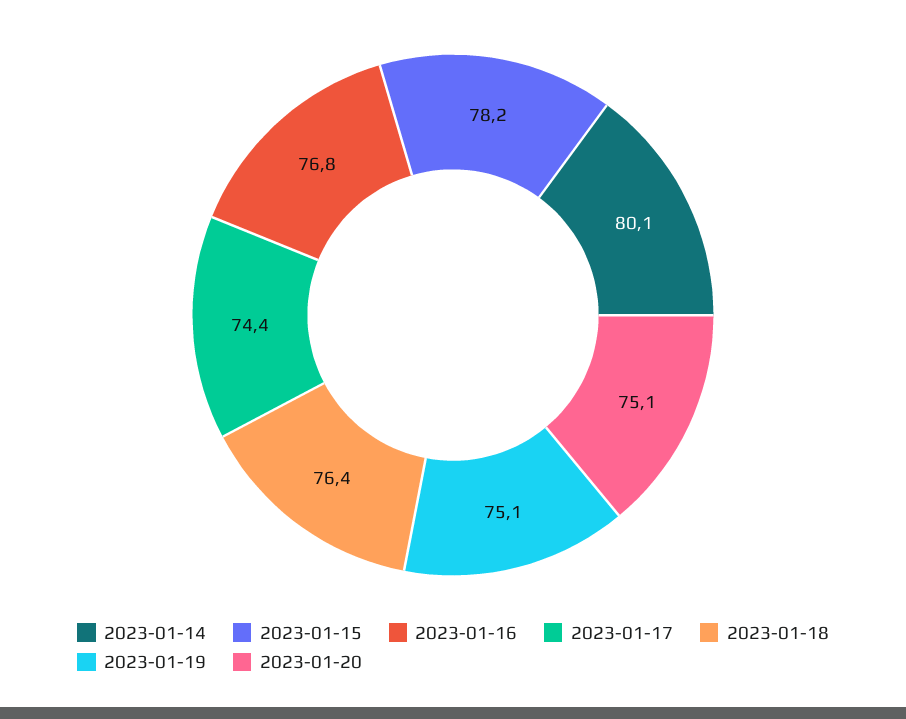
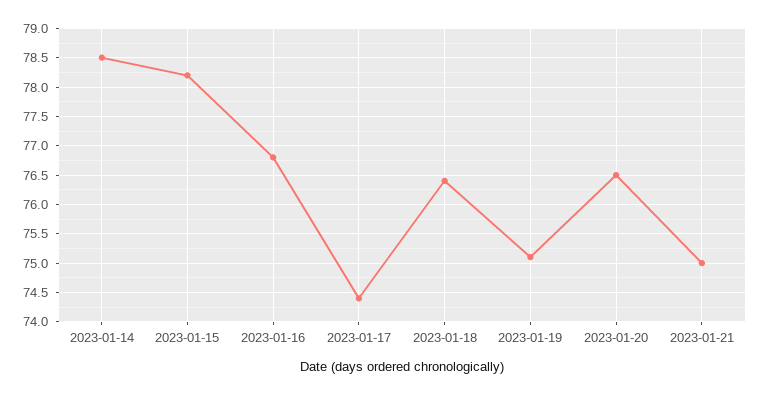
2023-01-14: 80.1 -> 78.5
2023-01-20: 75.1 -> 76.5
2023-01-21: none -> 75

